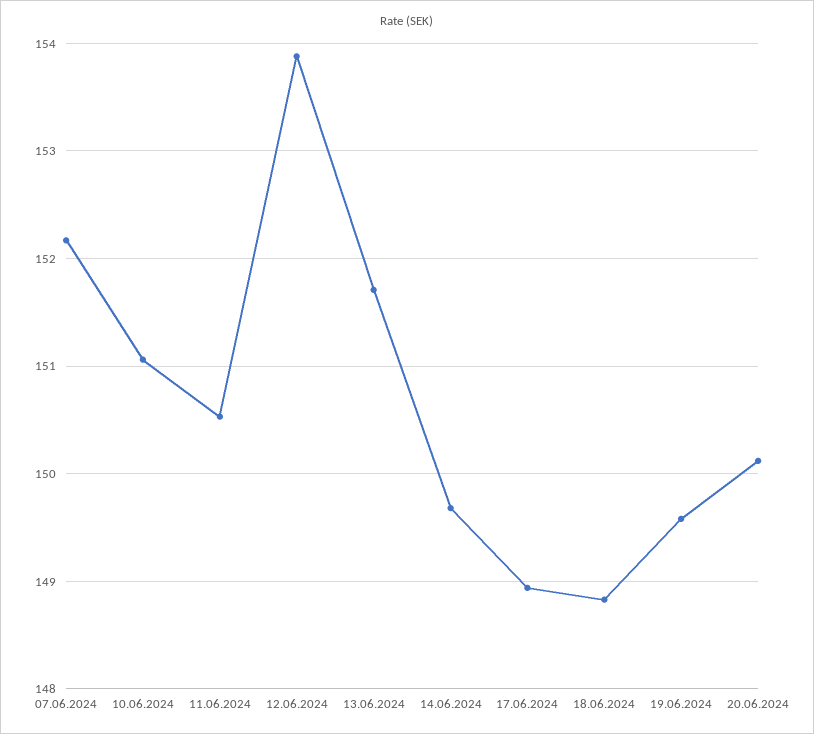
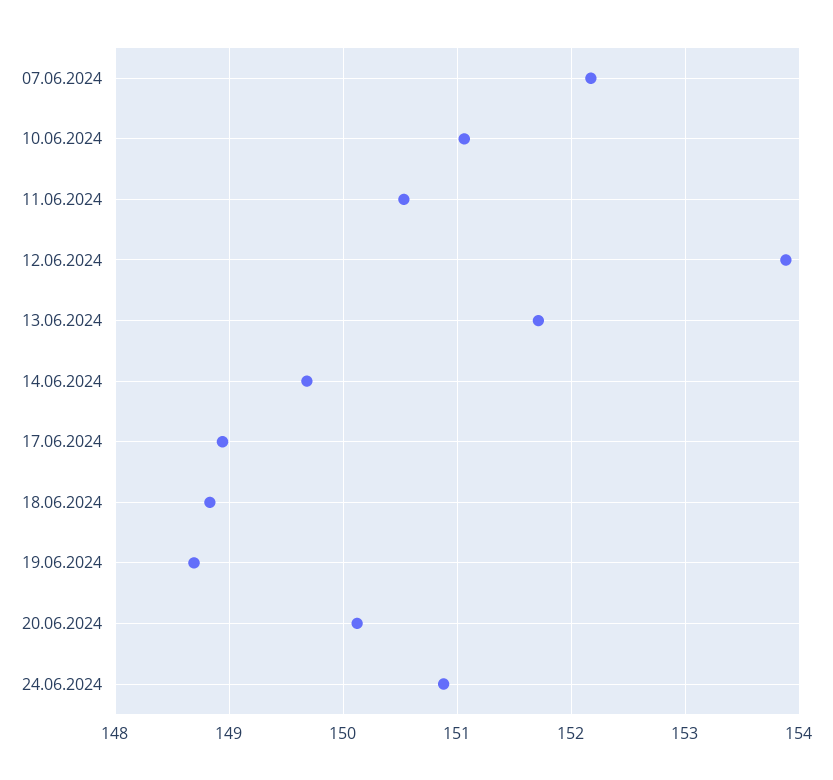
19.06.2024: 149.6 -> 148.7
24.06.2024: none -> 150.9

